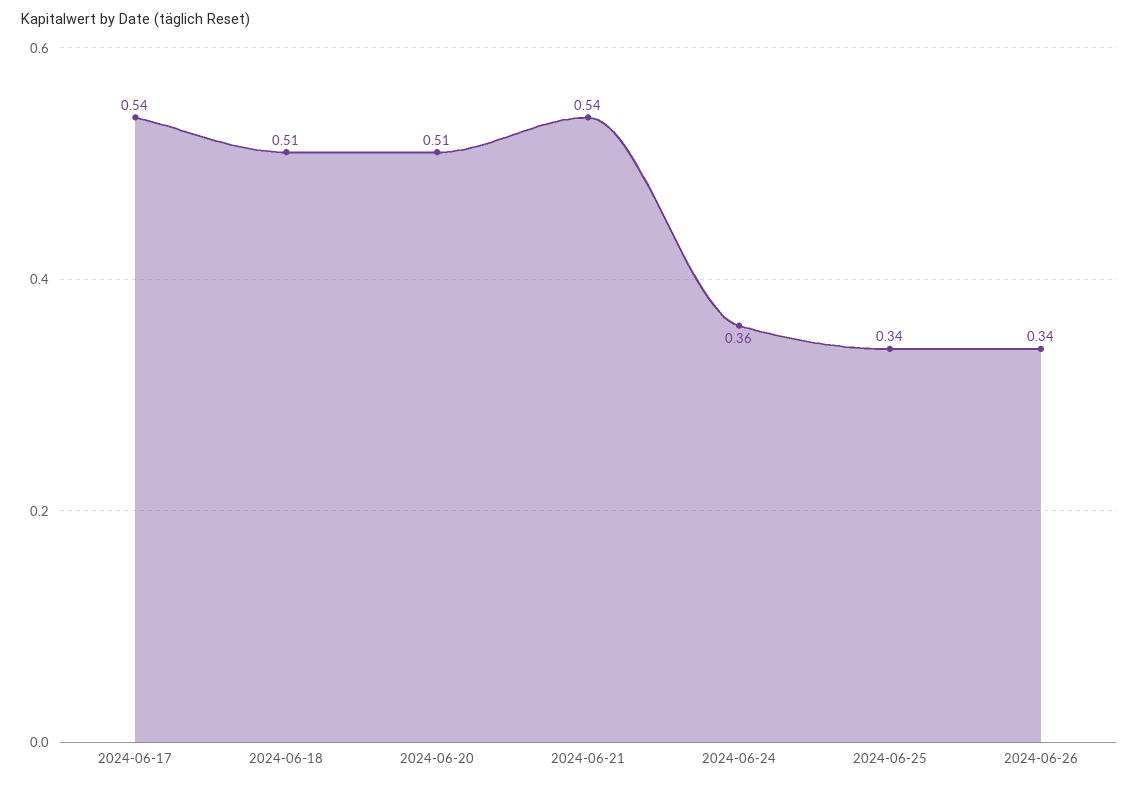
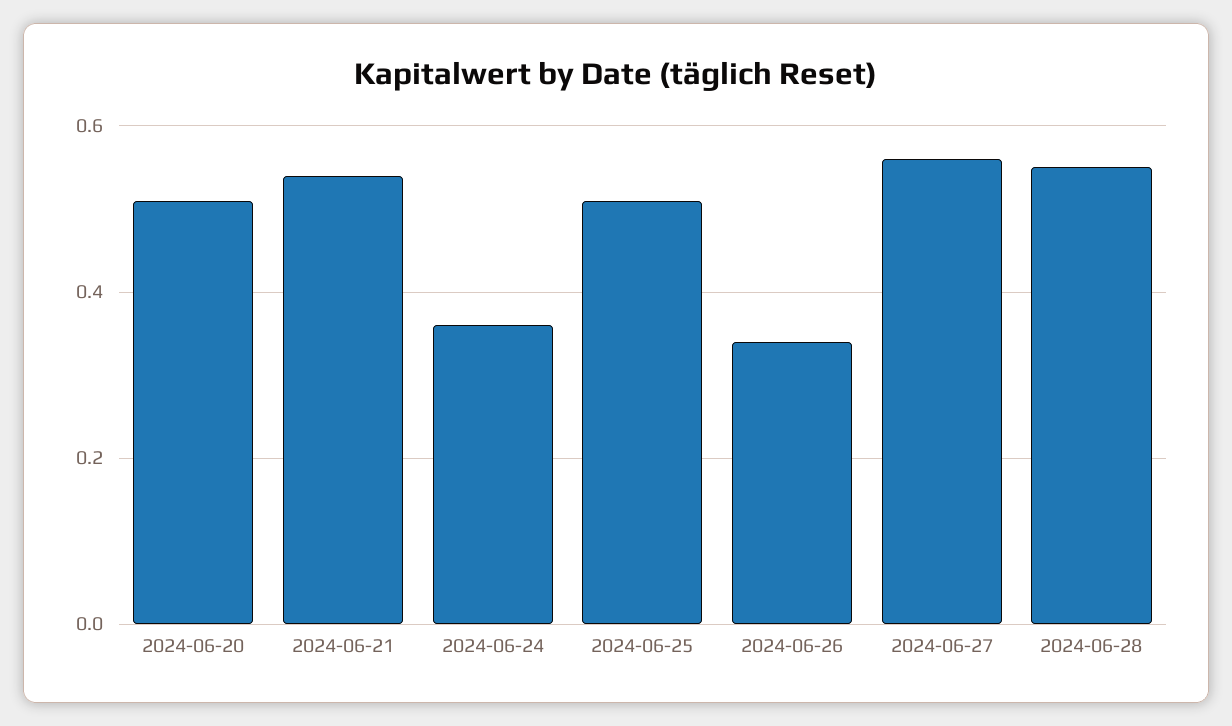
2024-06-17: 0.54 -> none
2024-06-18: 0.51 -> none
2024-06-25: 0.34 -> 0.5
2024-06-27: none -> 0.55
2024-06-28: none -> 0.55

